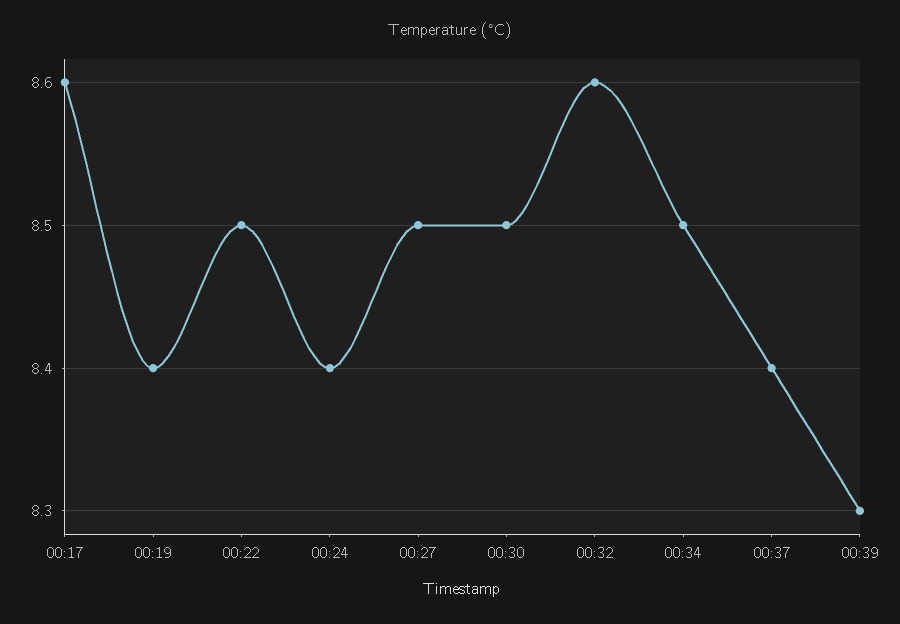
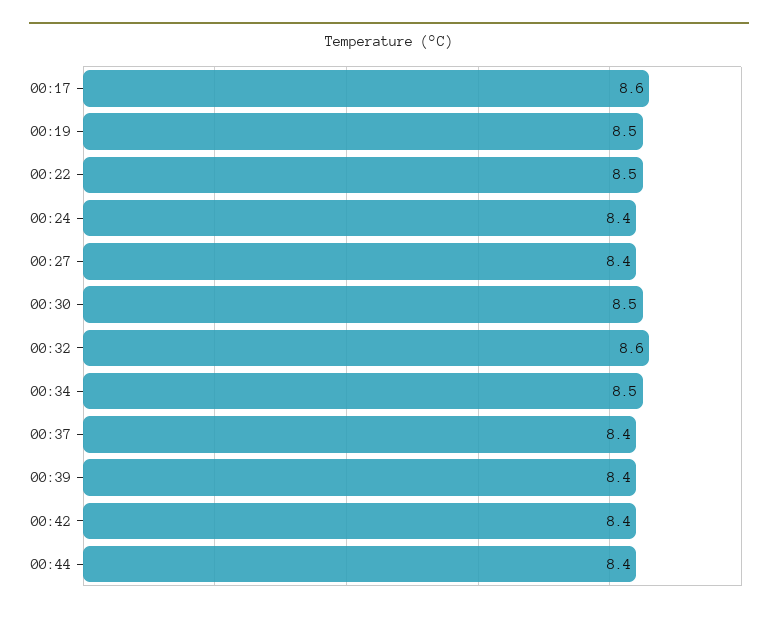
00:19: 8.4 -> 8.5
00:27: 8.5 -> 8.4
00:39: 8.3 -> 8.4
00:42: none -> 8.4
00:44: none -> 8.4

